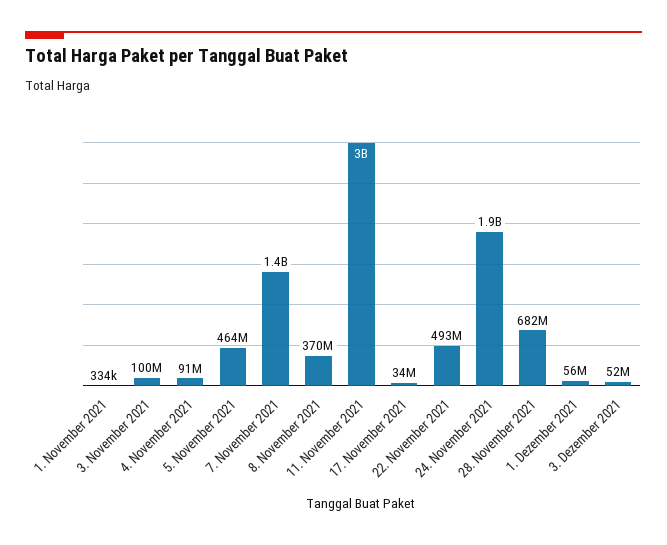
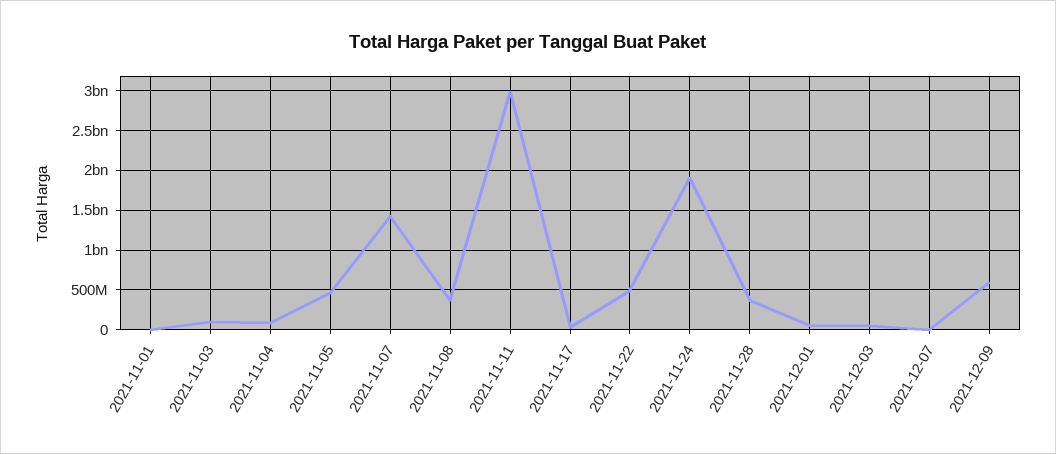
28. November 2021: 682000000 -> 400000000
2021-12-07: none -> 0
2021-12-09: none -> 600000000

